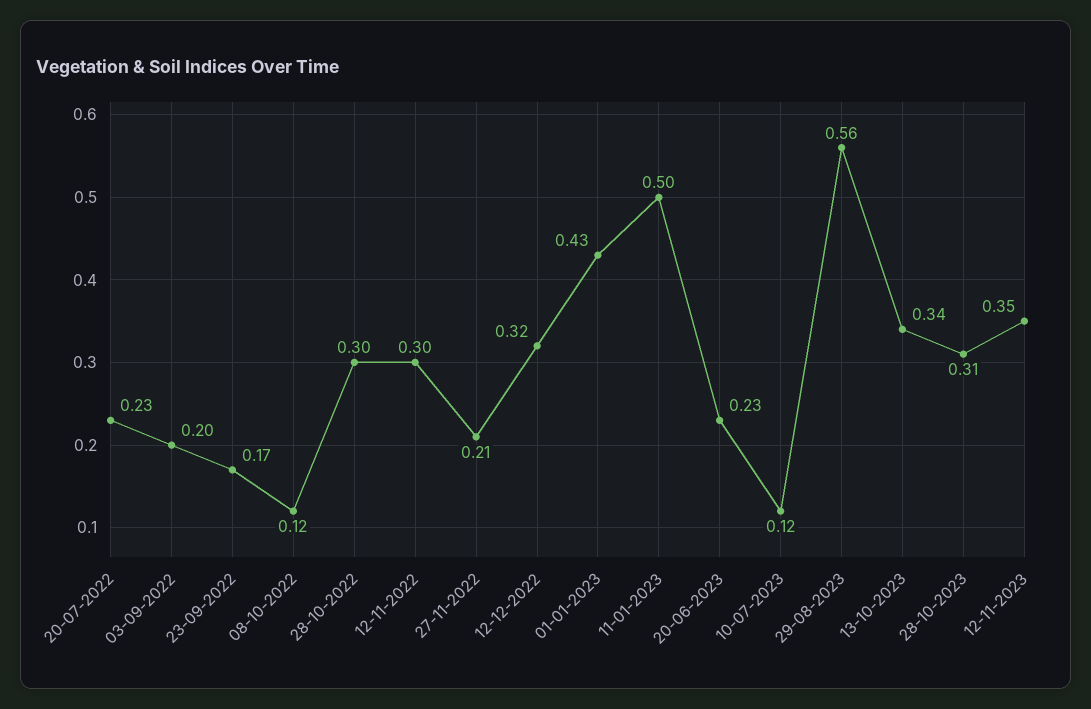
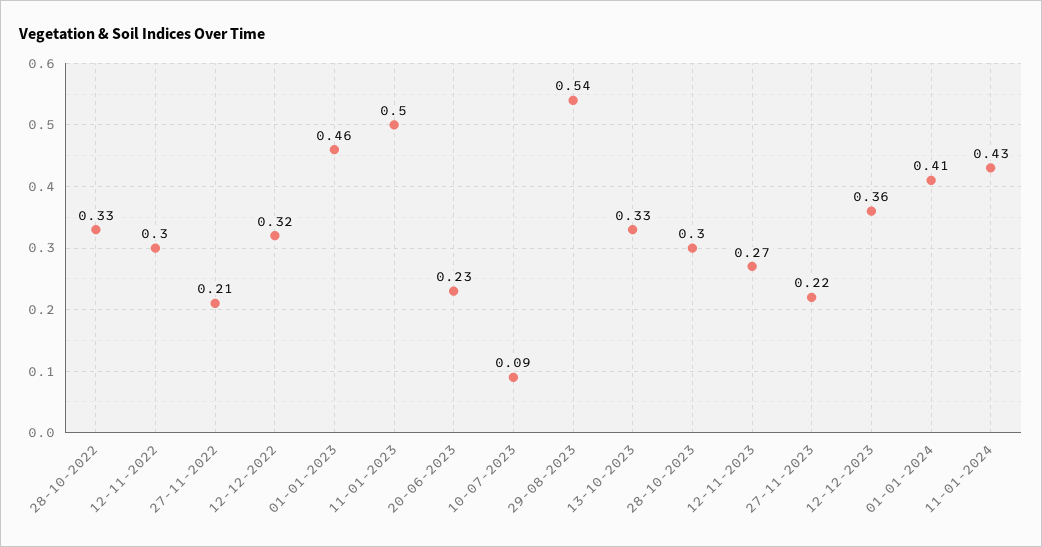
20-07-2022: 0.23 -> none
03-09-2022: 0.2 -> none
23-09-2022: 0.17 -> none
08-10-2022: 0.12 -> none
28-10-2022: 0.3 -> 0.33
01-01-2023: 0.43 -> 0.46
10-07-2023: 0.12 -> 0.09
29-08-2023: 0.56 -> 0.54
13-10-2023: 0.34 -> 0.33
28-10-2023: 0.31 -> 0.3
12-11-2023: 0.35 -> 0.27
27-11-2023: none -> 0.22
12-12-2023: none -> 0.36
01-01-2024: none -> 0.41
11-01-2024: none -> 0.43

